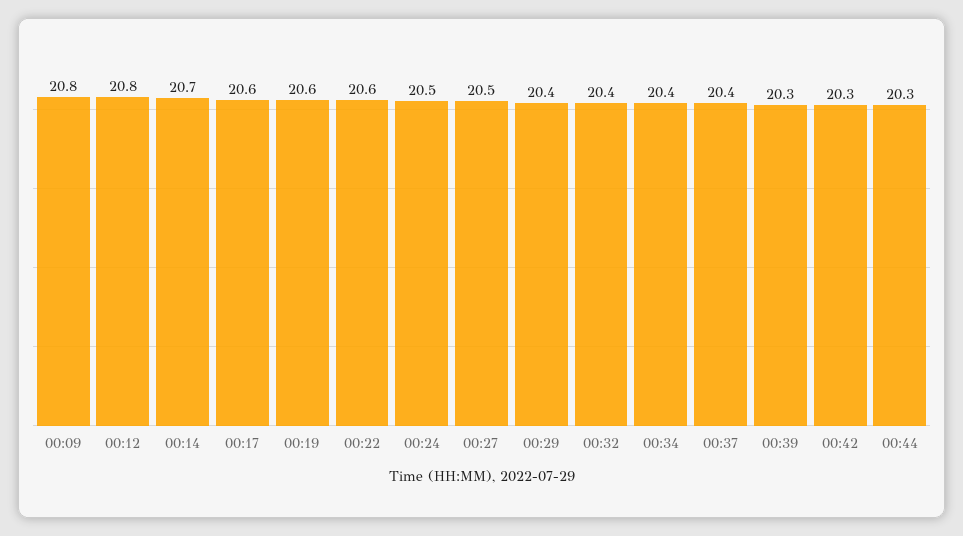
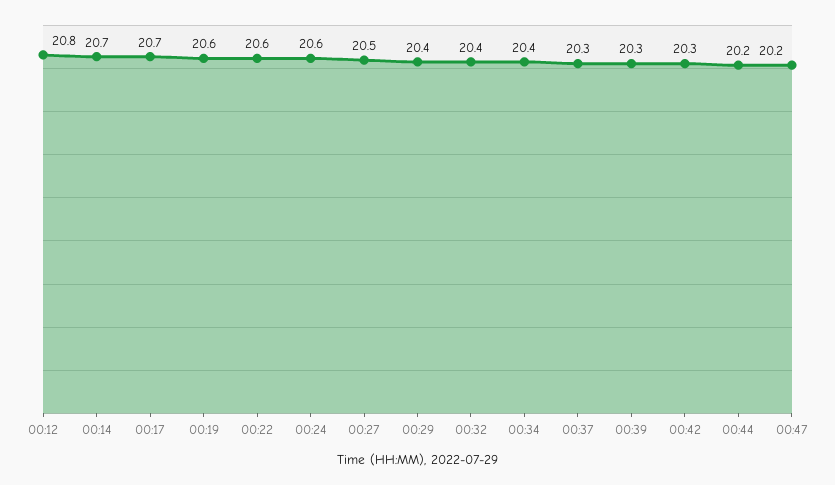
00:09: 20.8 -> none
00:17: 20.6 -> 20.7
00:24: 20.5 -> 20.6
00:37: 20.4 -> 20.3
00:44: 20.3 -> 20.2
00:47: none -> 20.2

